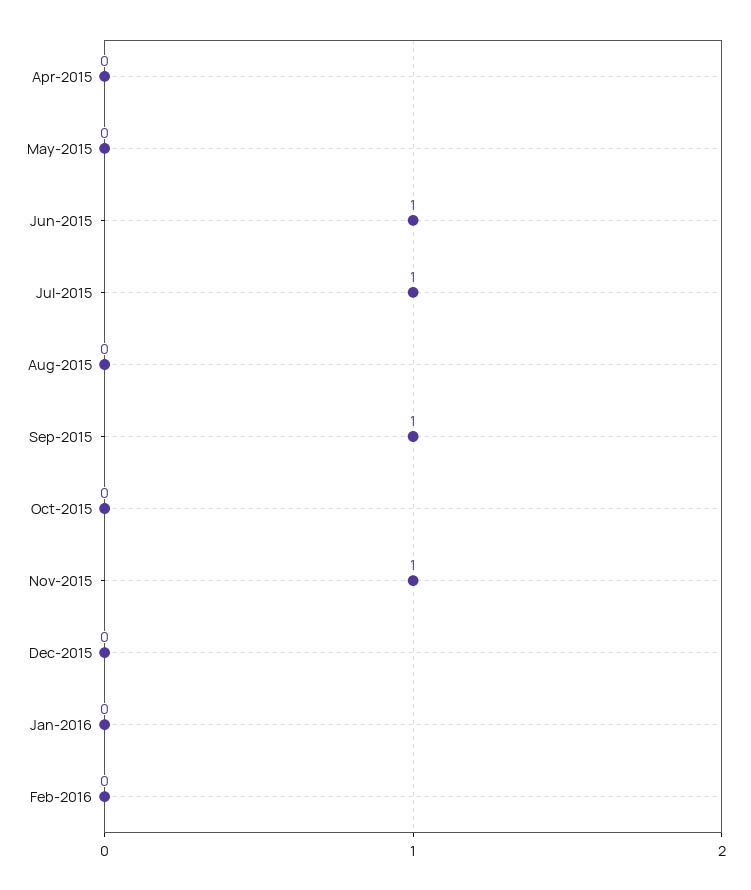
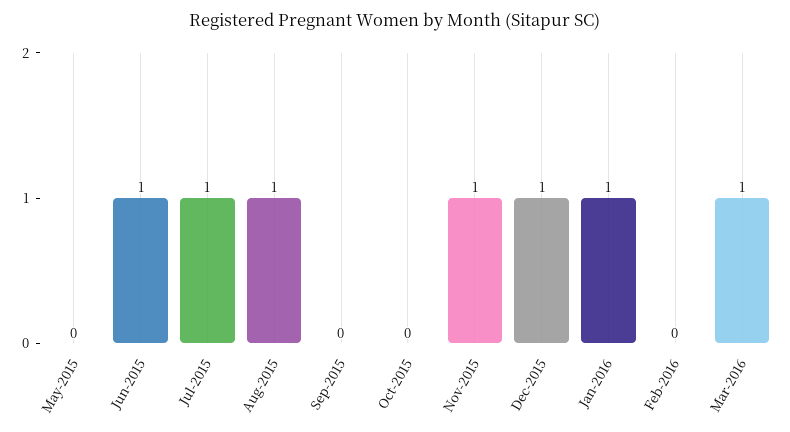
Apr-2015: 0 -> none
Aug-2015: 0 -> 1
Sep-2015: 1 -> 0
Dec-2015: 0 -> 1
Jan-2016: 0 -> 1
Mar-2016: none -> 1

